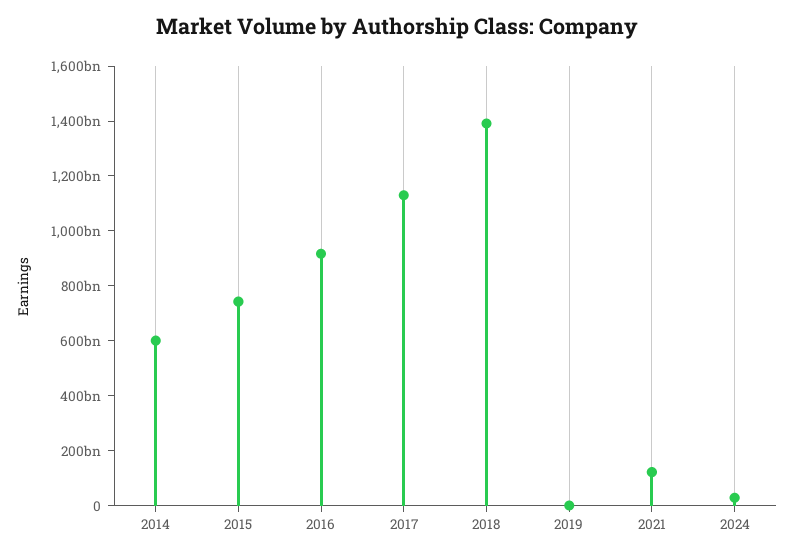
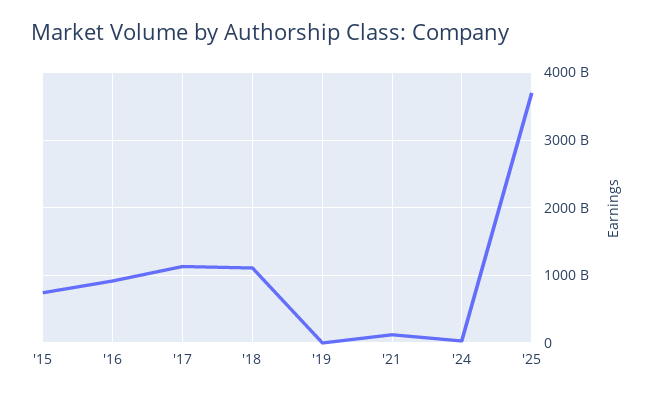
2014: 600000000000 -> none
2018: 1400000000000 -> 1100000000000
'25: none -> 3700000000000

